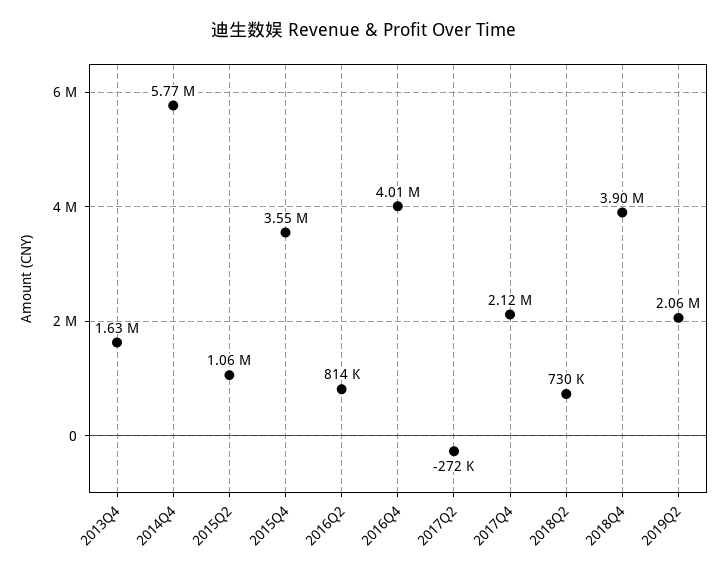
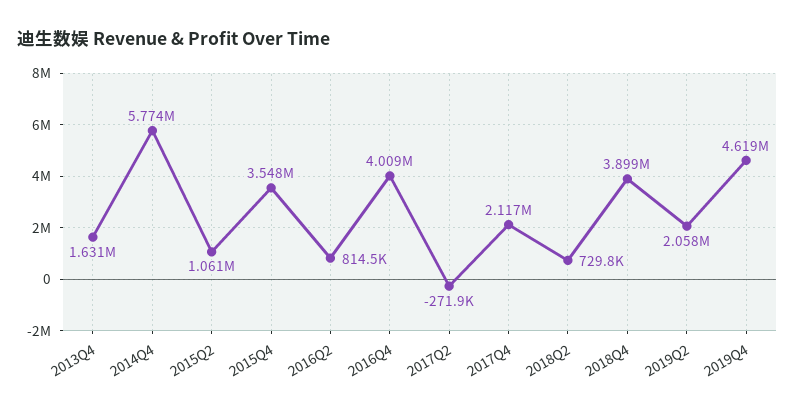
2019Q4: none -> 4619000

